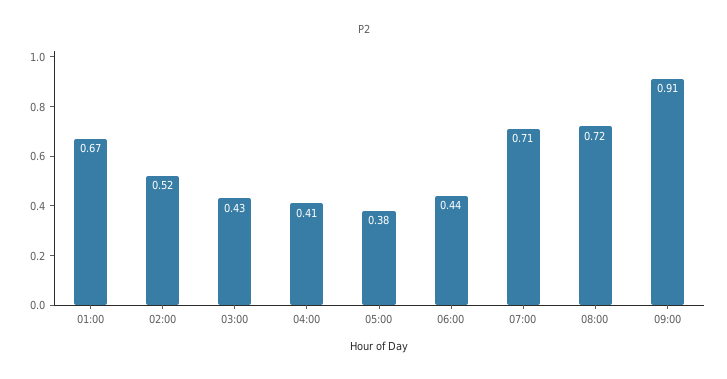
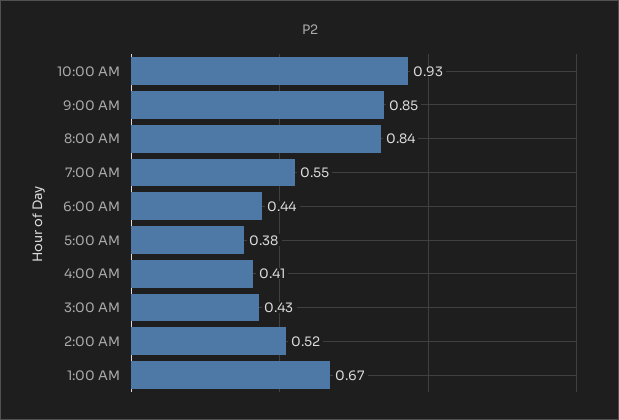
07:00: 0.71 -> 0.55
08:00: 0.72 -> 0.84
09:00: 0.91 -> 0.85
10:00 AM: none -> 0.93

